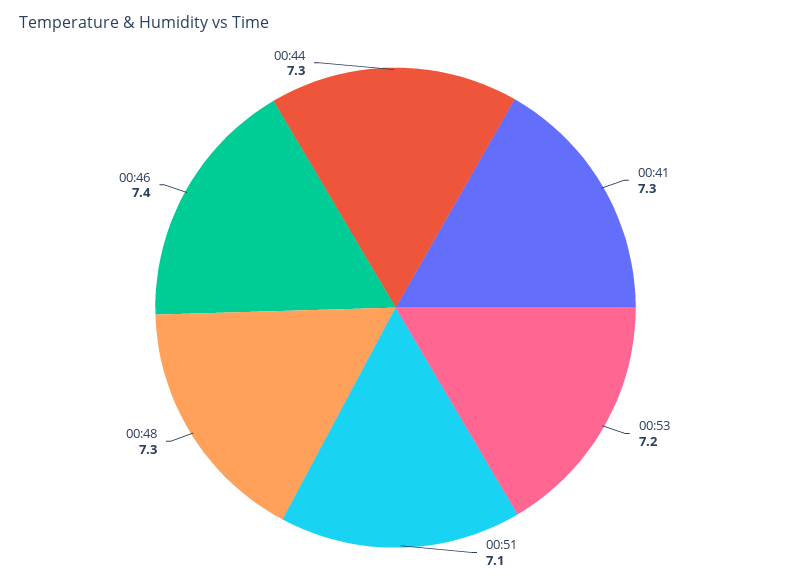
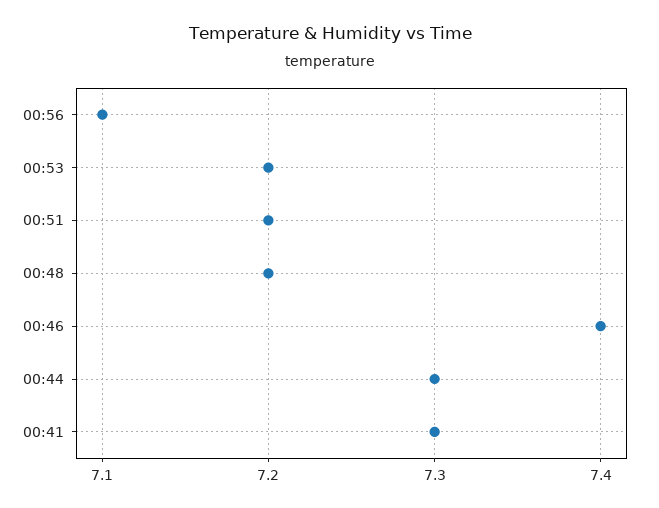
00:51: 7.1 -> 7.2
00:48: 7.3 -> 7.2
00:56: none -> 7.1

